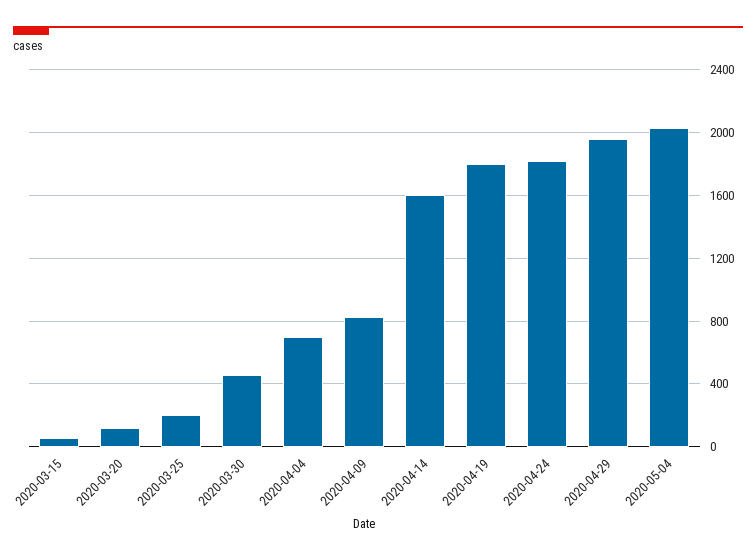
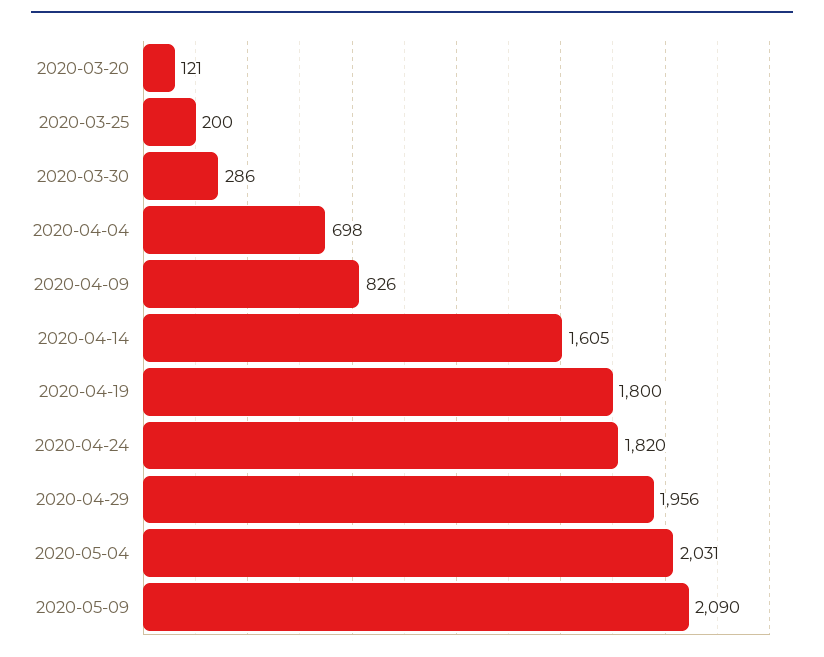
2020-03-15: 50 -> none
2020-03-30: 450 -> 286
2020-05-09: none -> 2090

